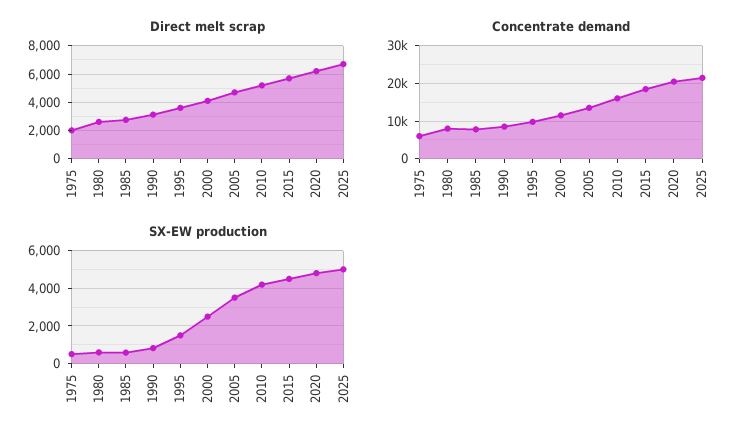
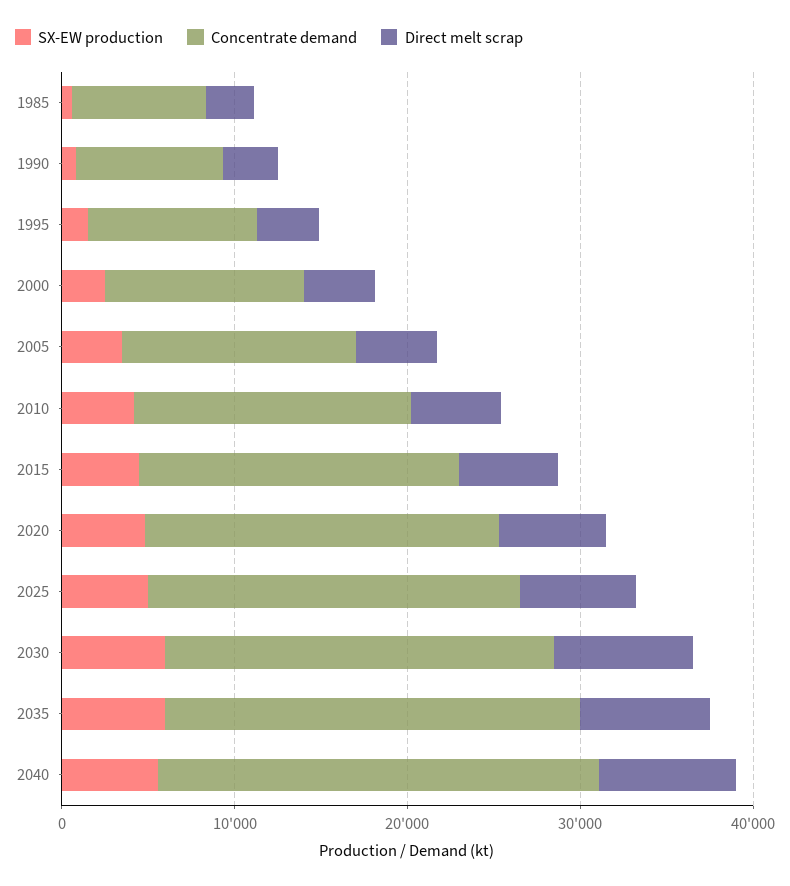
Direct melt scrap, 1975: 2000 -> none
Direct melt scrap, 1980: 2500 -> none
Concentrate demand, 1975: 6000 -> none
Concentrate demand, 1980: 8000 -> none
SX-EW production, 1975: 500 -> none
SX-EW production, 1980: 500 -> none
SX-EW production, 2030: none -> 6000
Concentrate demand, 2030: none -> 22000
Direct melt scrap, 2030: none -> 8000
SX-EW production, 2035: none -> 6000
Concentrate demand, 2035: none -> 24000
Direct melt scrap, 2035: none -> 8000
SX-EW production, 2040: none -> 6000
Concentrate demand, 2040: none -> 26000
Direct melt scrap, 2040: none -> 8000

